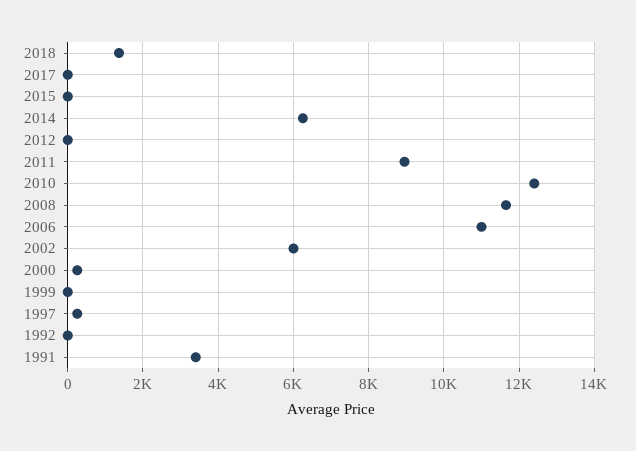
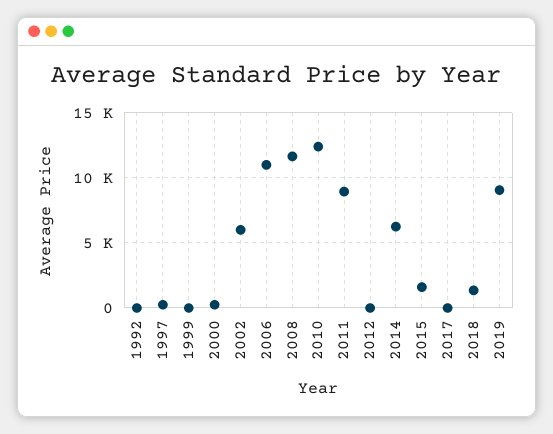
2015: 0 -> 1500
1991: 3400 -> none
2019: none -> 9000

